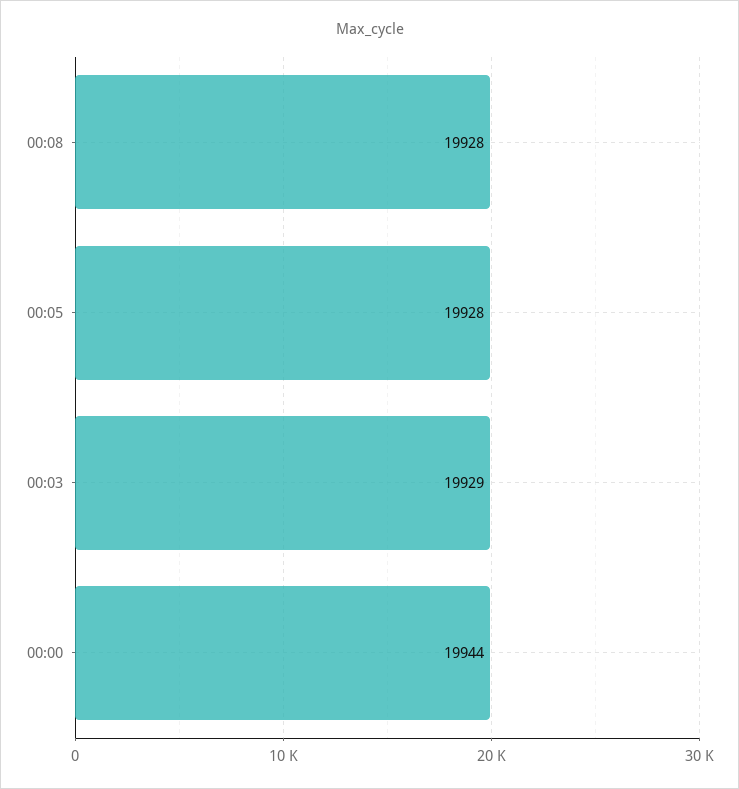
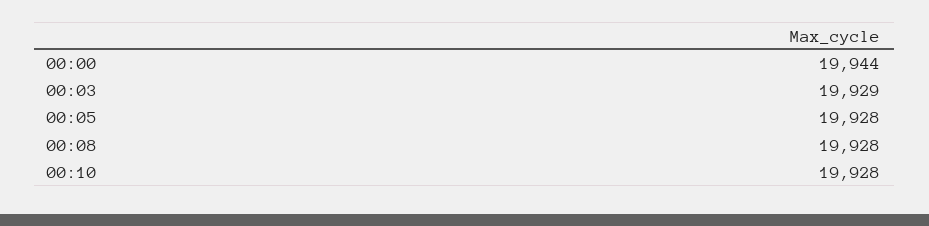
00:10: none -> 19928

